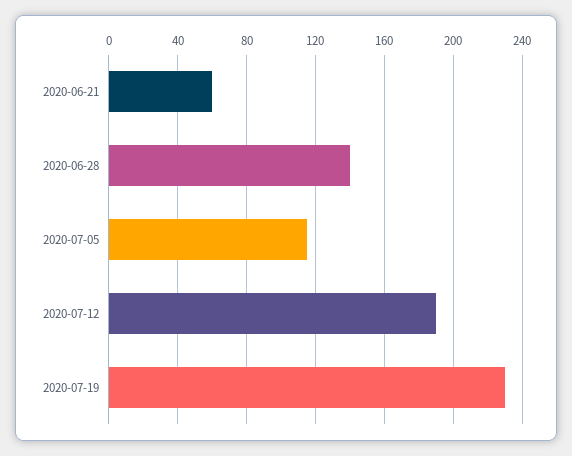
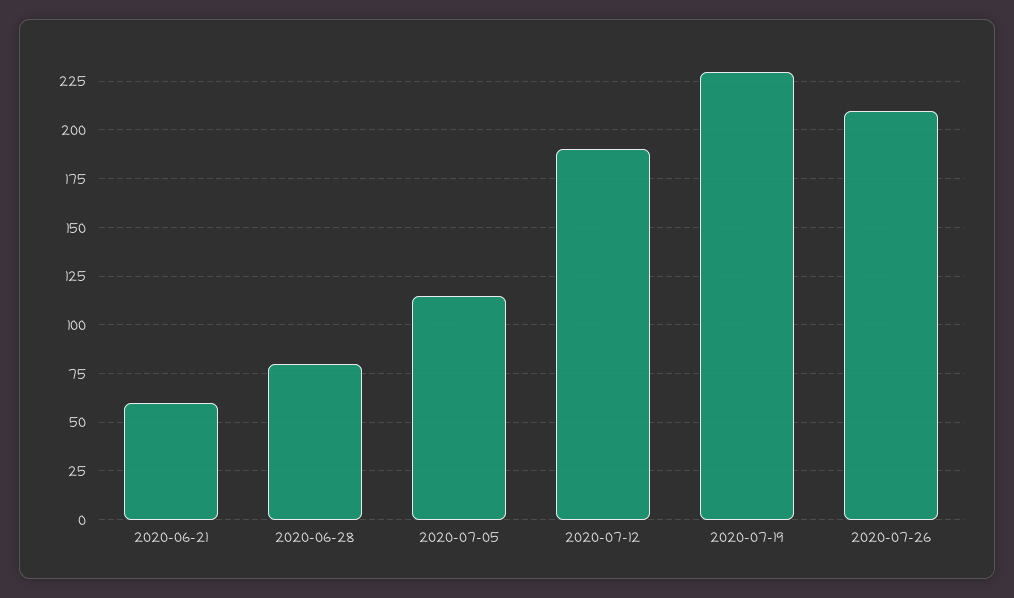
2020-06-28: 140 -> 80
2020-07-26: none -> 210

